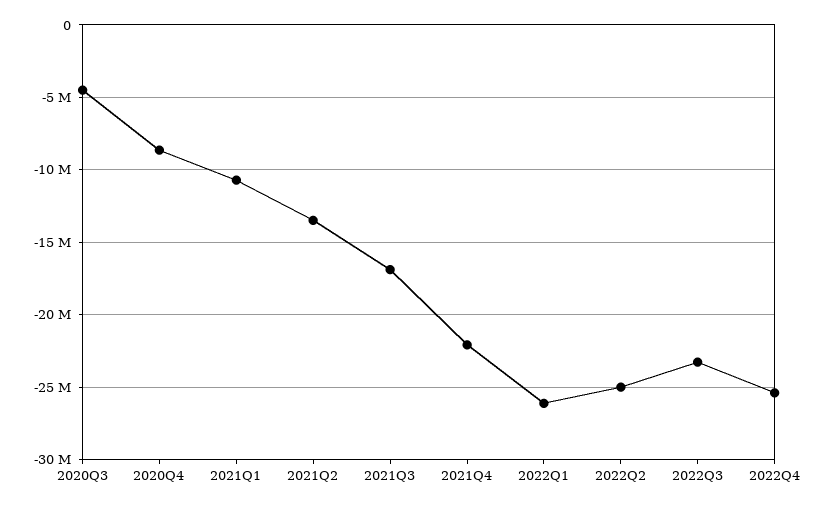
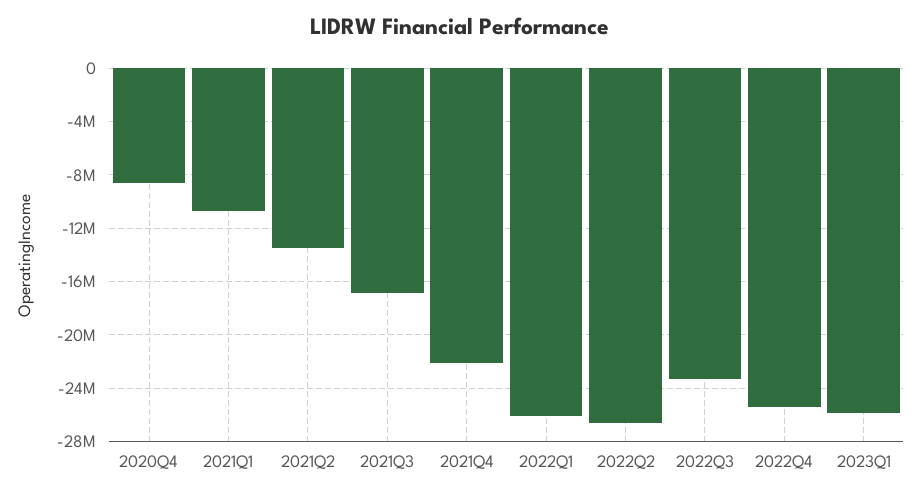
2020Q3: -4500000 -> none
2022Q2: -25000000 -> -26500000
2023Q1: none -> -26000000

